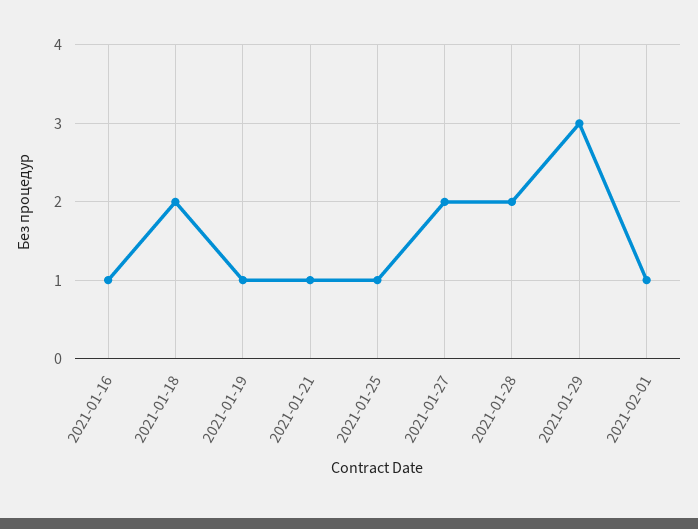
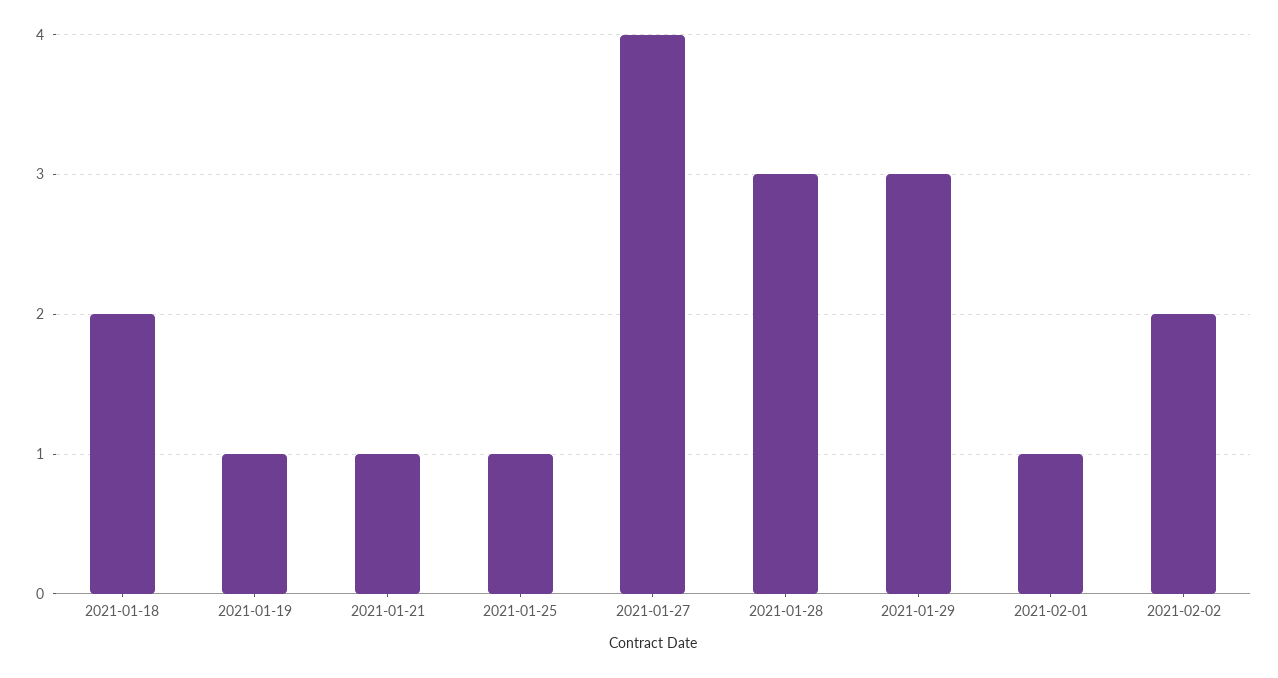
2021-01-16: 1 -> none
2021-01-27: 2 -> 4
2021-01-28: 2 -> 3
2021-02-02: none -> 2

